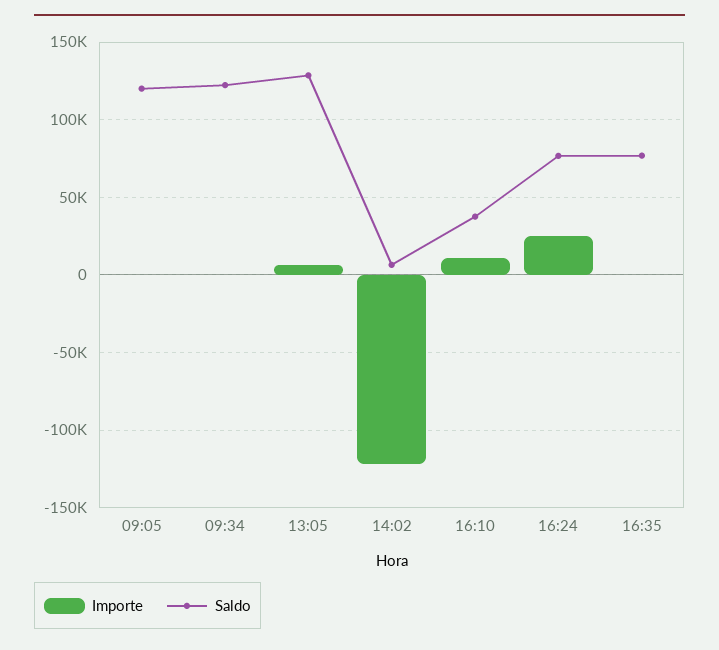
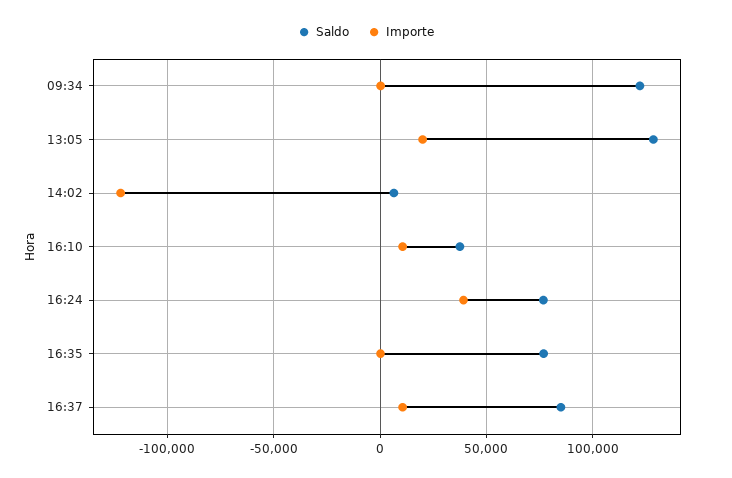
Importe, 09:05: 0 -> none
Saldo, 09:05: 120000 -> none
Importe, 13:05: 5000 -> 20000
Importe, 16:24: 25000 -> 40000
Saldo, 16:37: none -> 85000
Importe, 16:37: none -> 10000

